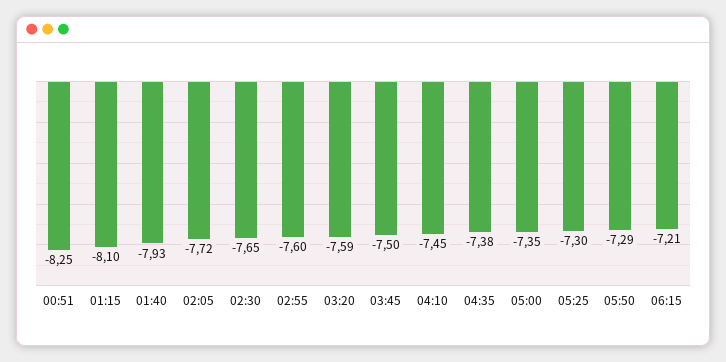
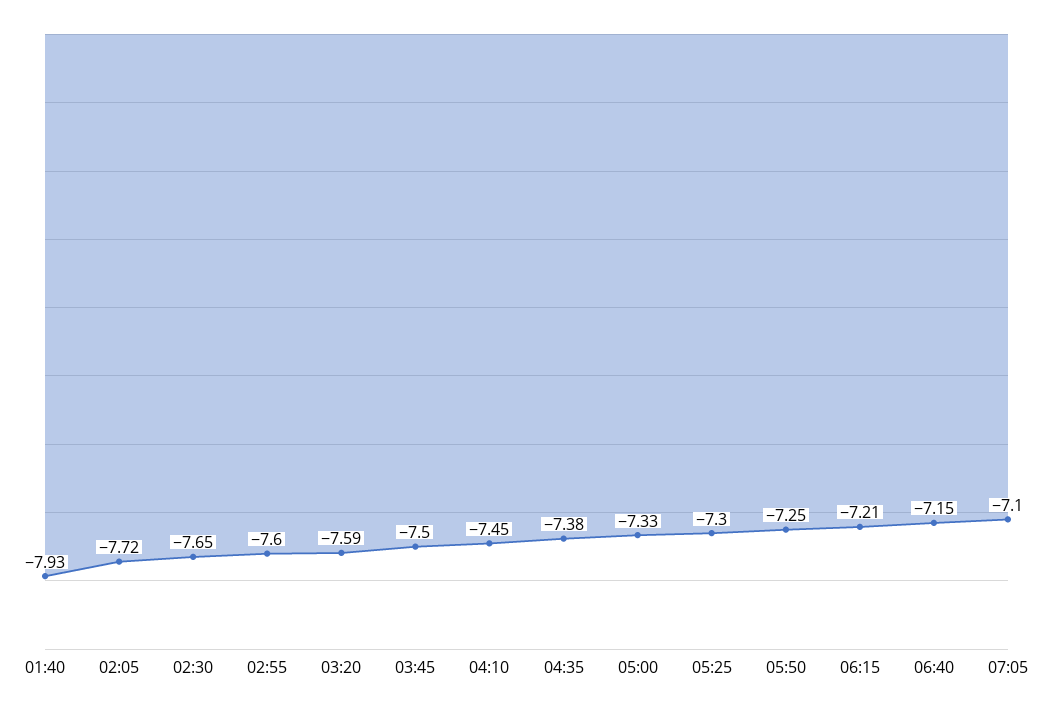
00:51: -8.25 -> none
01:15: -8.1 -> none
05:00: -7.35 -> -7.33
05:50: -7.29 -> -7.25
06:40: none -> -7.15
07:05: none -> -7.1

